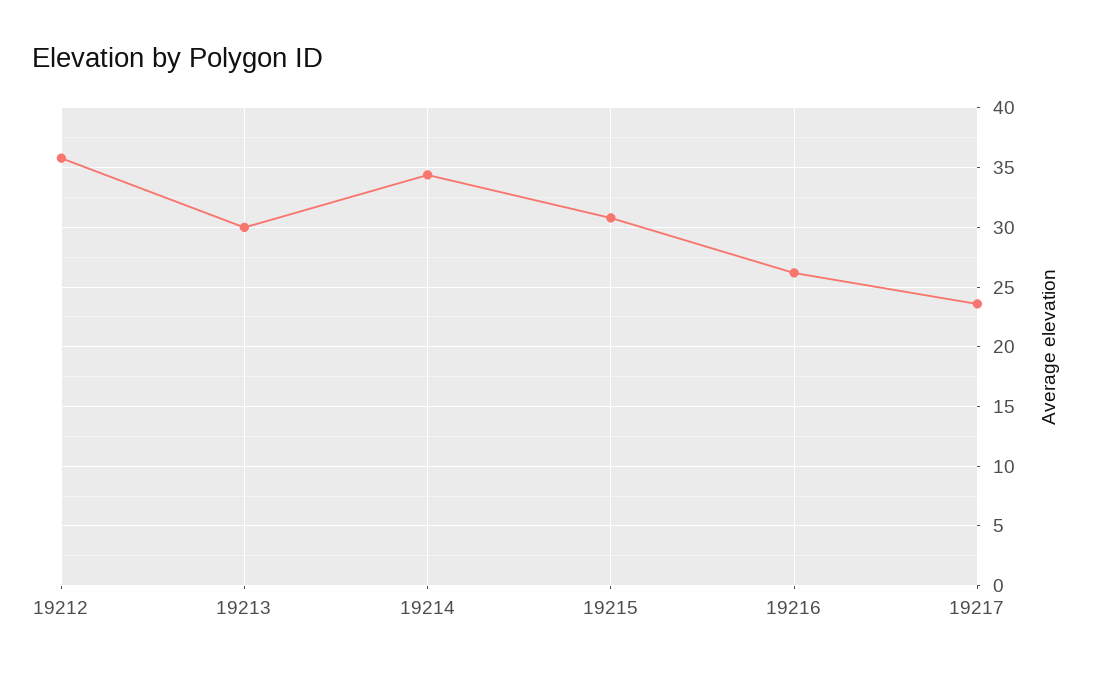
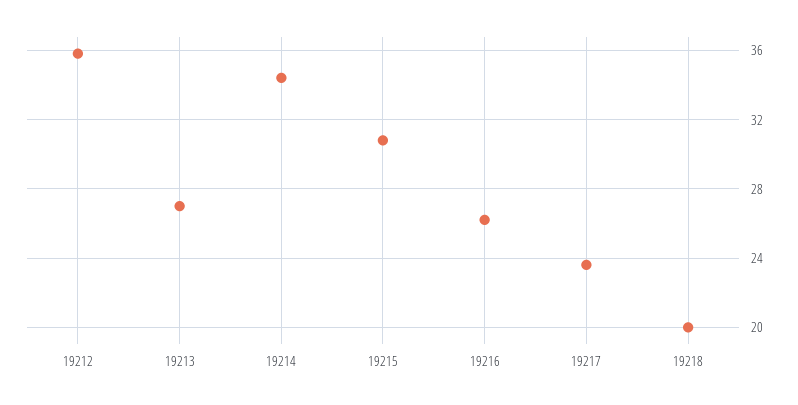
19213: 30 -> 27
19218: none -> 20

